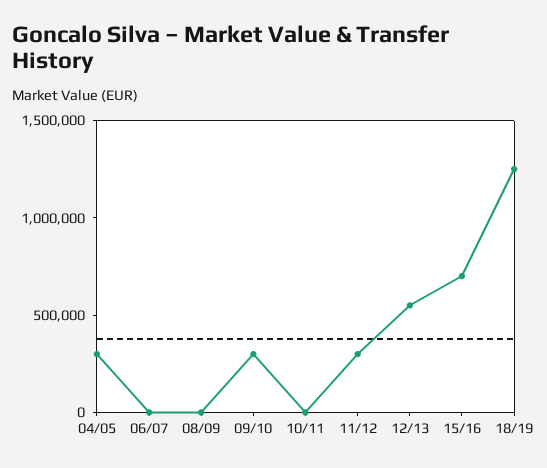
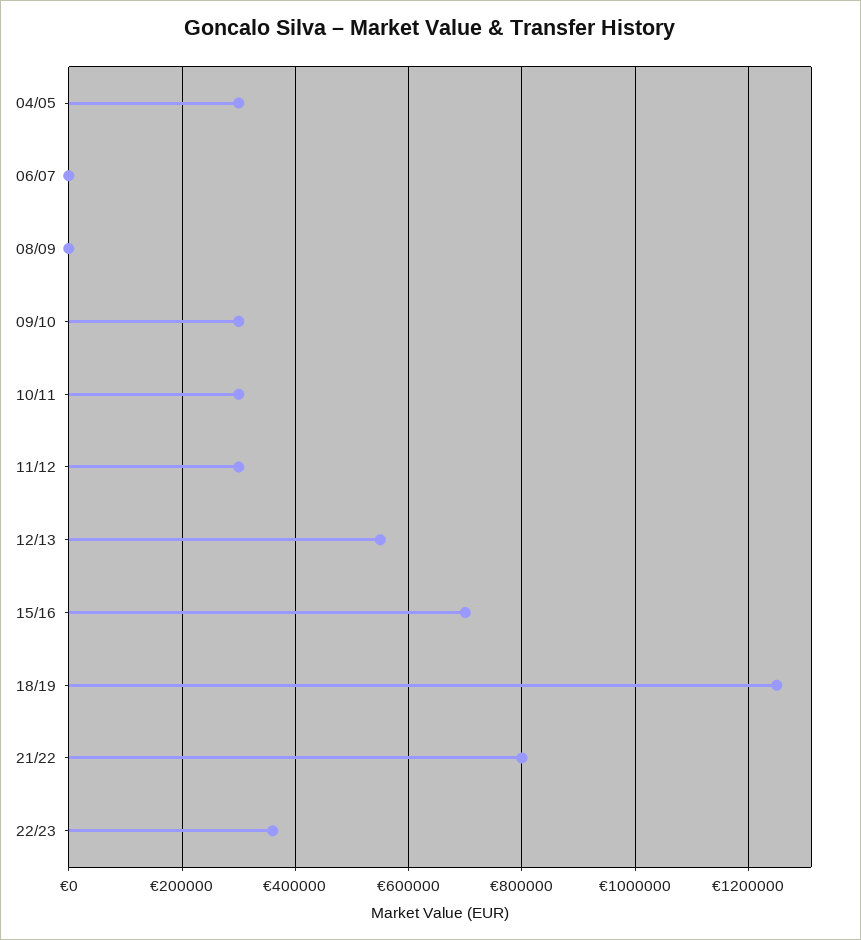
10/11: 0 -> 300000
21/22: none -> 800000
22/23: none -> 360000

